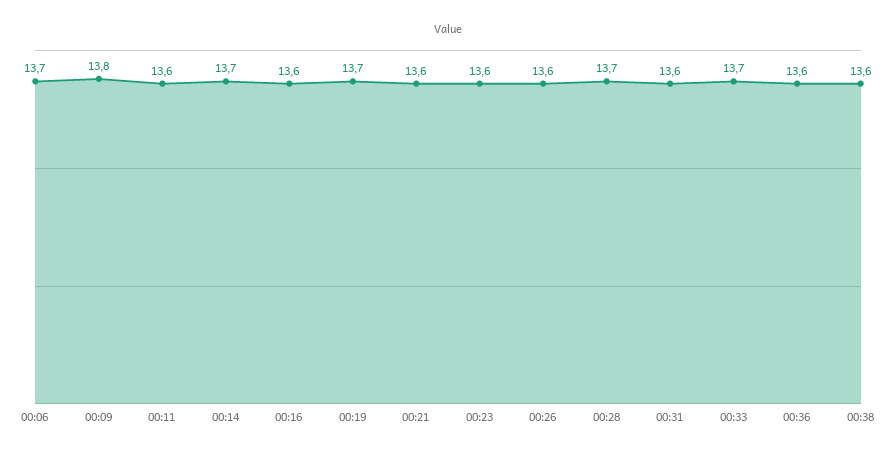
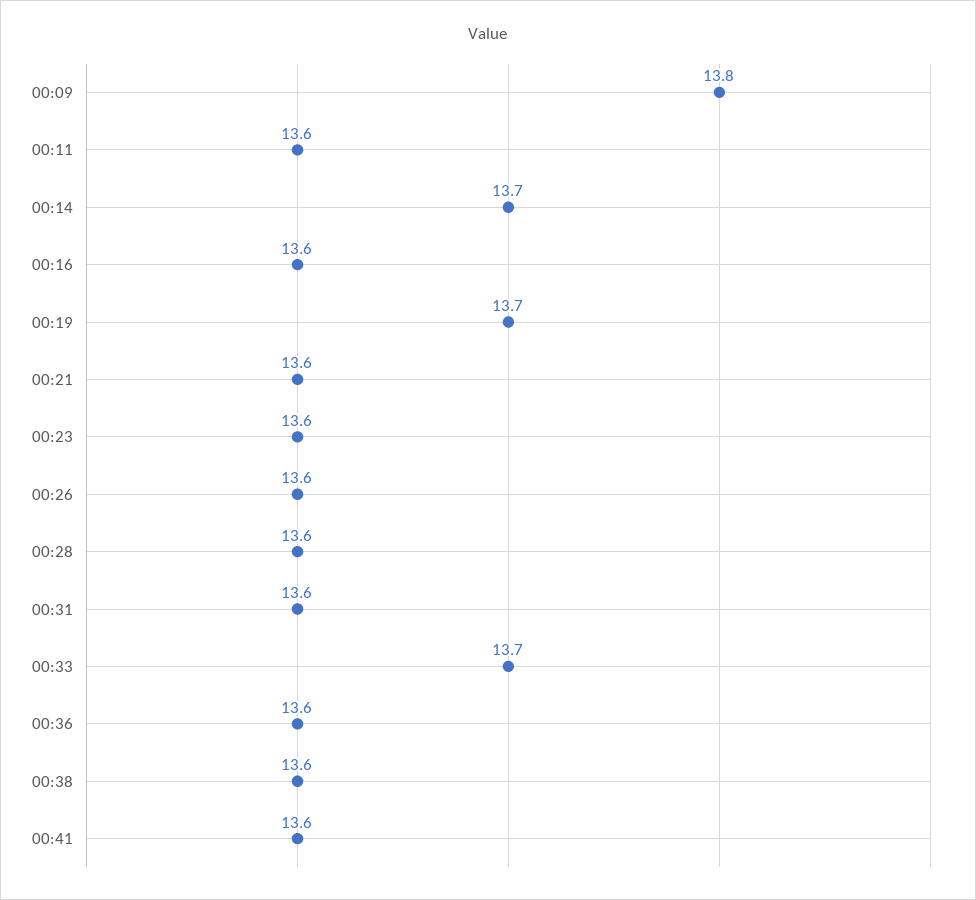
00:06: 13.7 -> none
00:28: 13.7 -> 13.6
00:41: none -> 13.6

